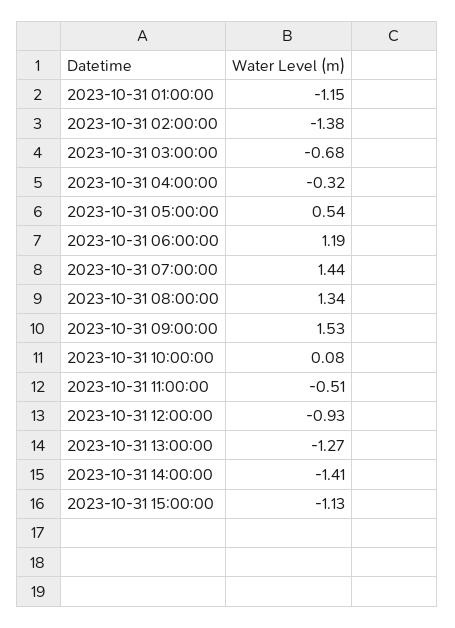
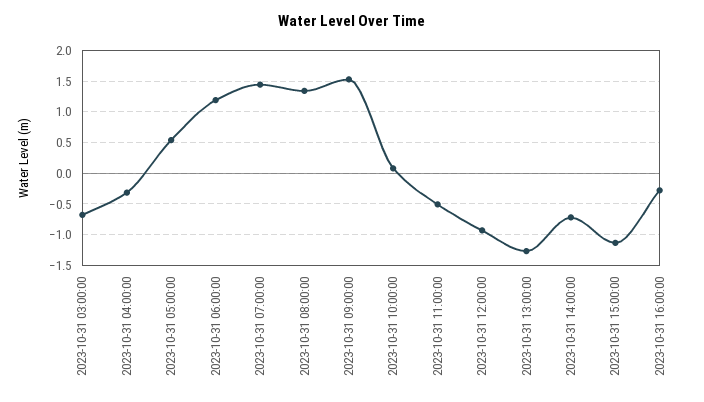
2023-10-31 01:00:00: -1.15 -> none
2023-10-31 02:00:00: -1.38 -> none
2023-10-31 14:00:00: -1.41 -> -0.7
2023-10-31 16:00:00: none -> -0.3

